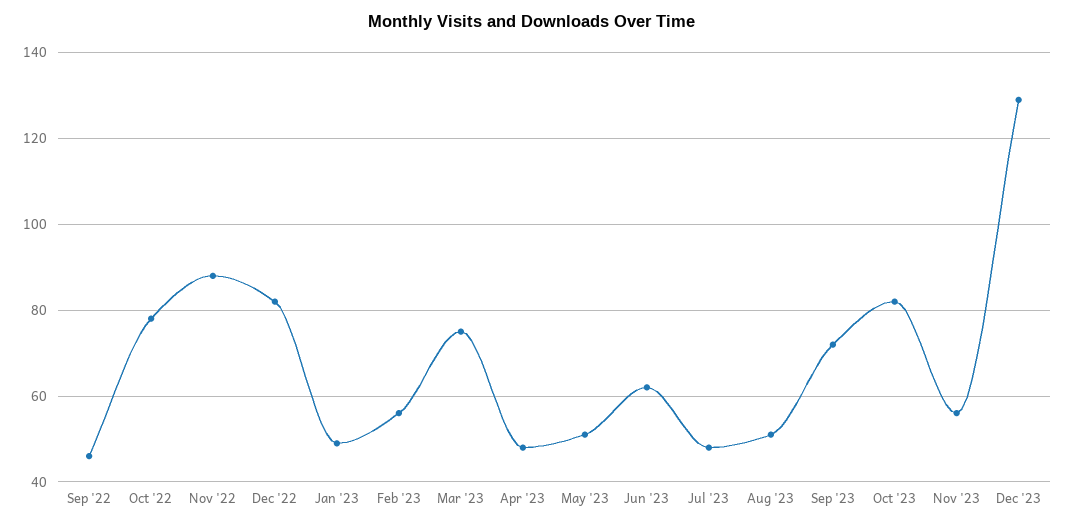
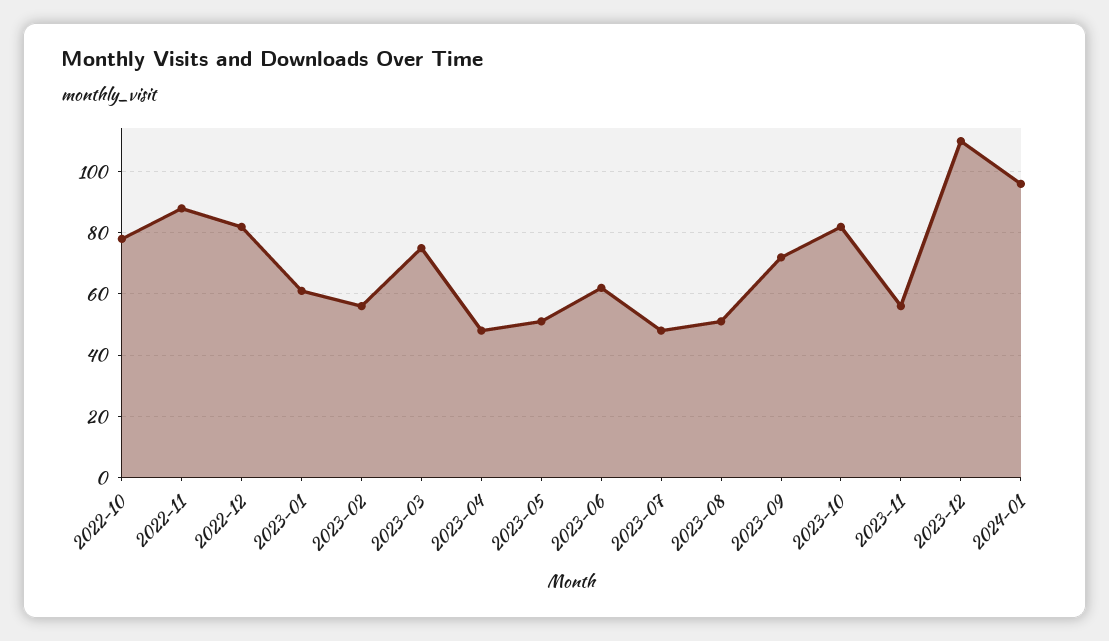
Sep '22: 45 -> none
Jan '23: 50 -> 60
Dec '23: 130 -> 110
2024-01: none -> 95

